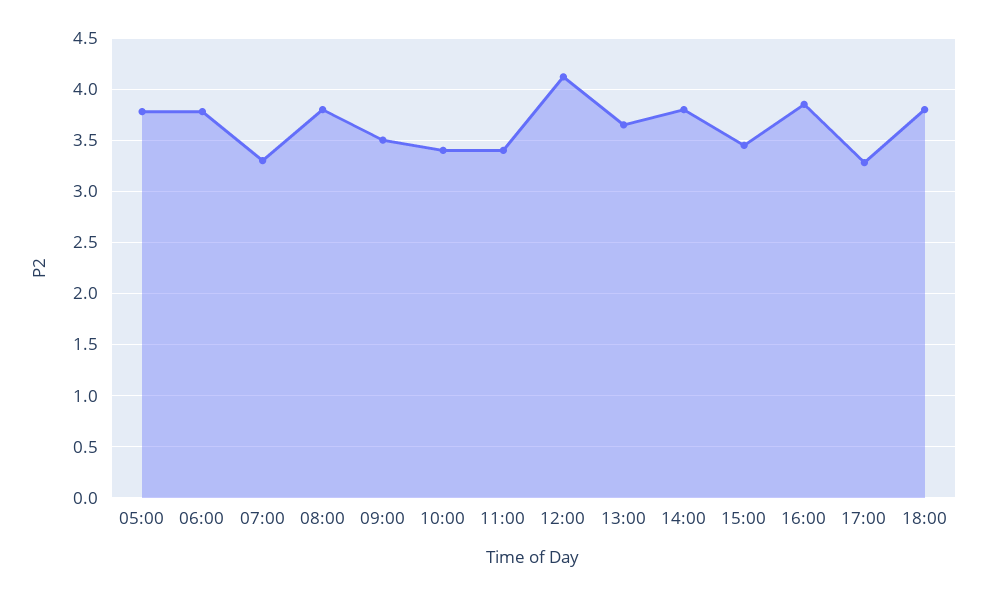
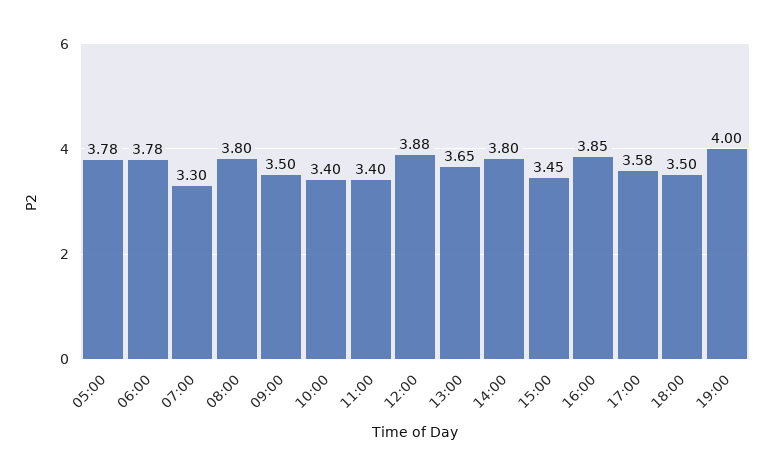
12:00: 4.1 -> 3.88
17:00: 3.3 -> 3.58
18:00: 3.8 -> 3.5
19:00: none -> 4

